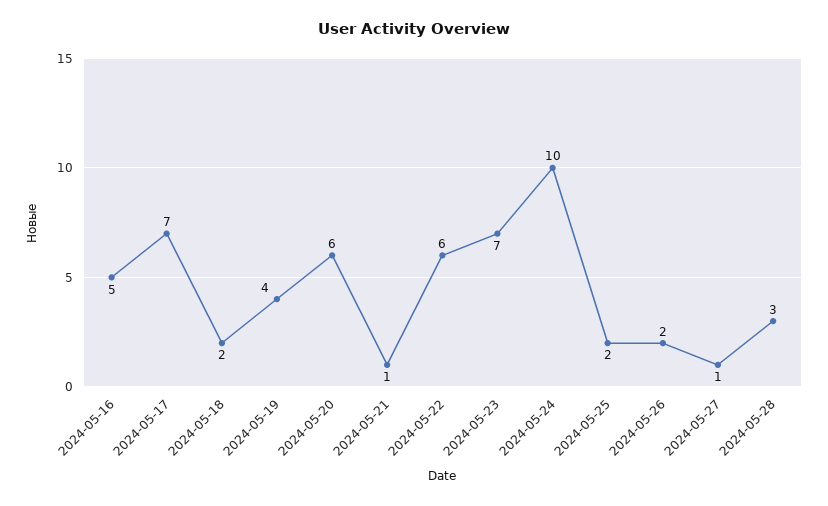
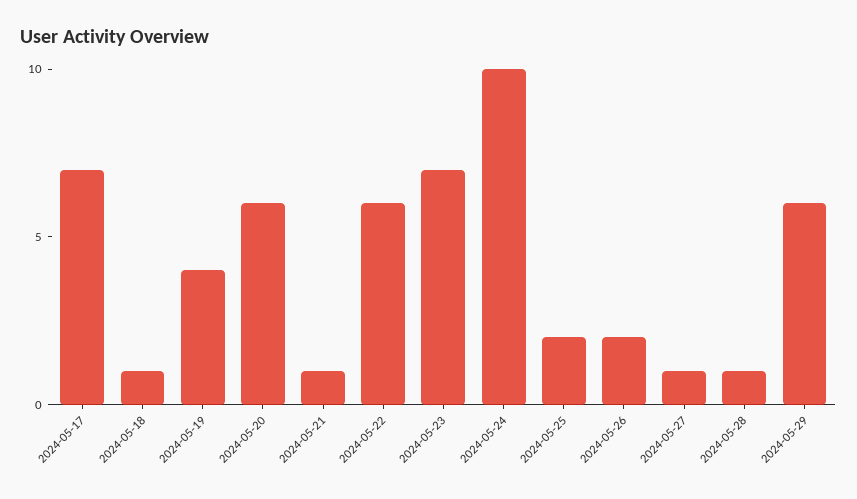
2024-05-16: 5 -> none
2024-05-18: 2 -> 1
2024-05-28: 3 -> 1
2024-05-29: none -> 6

